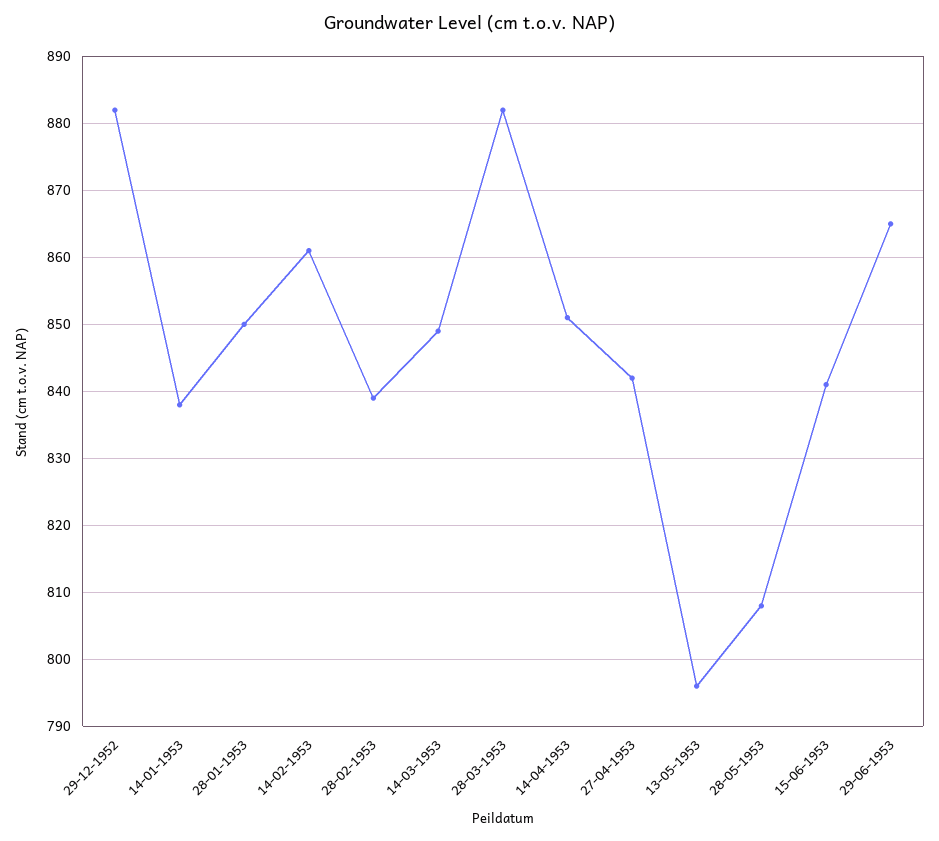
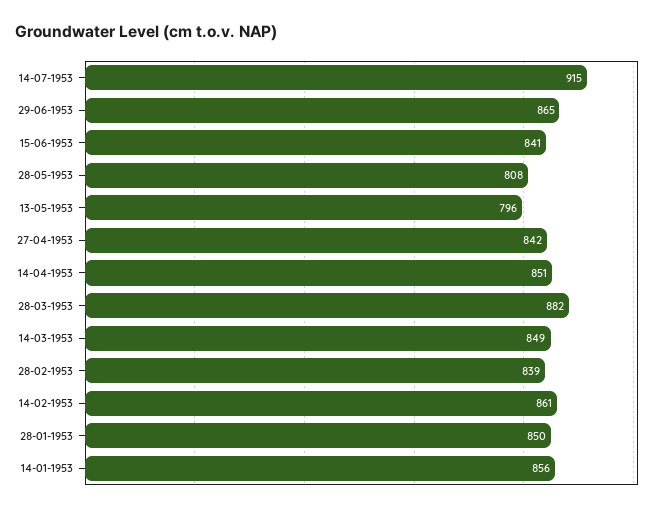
29-12-1952: 882 -> none
14-01-1953: 838 -> 856
14-07-1953: none -> 915

